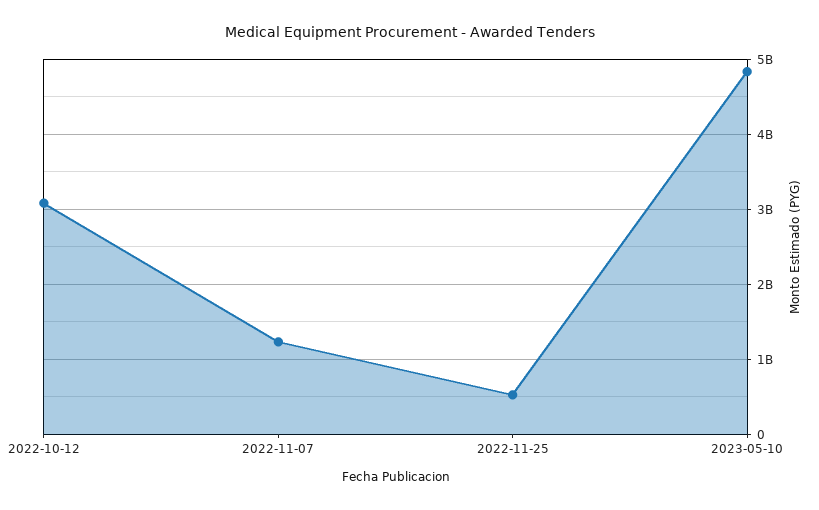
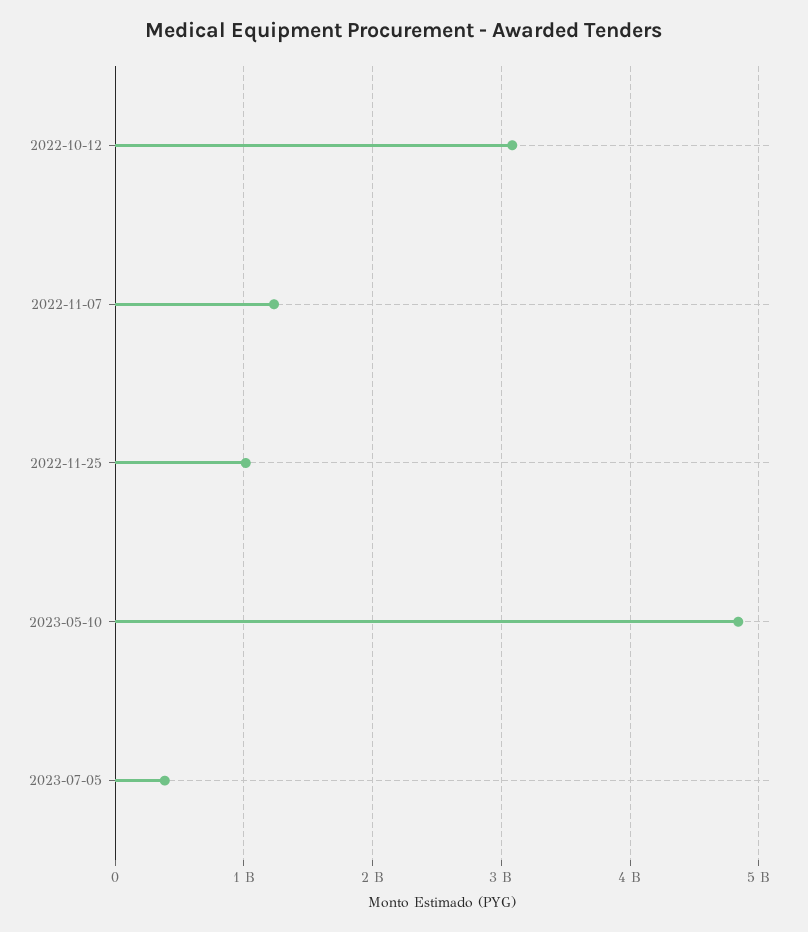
2022-11-25: 500000000 -> 1000000000
2023-07-05: none -> 400000000

